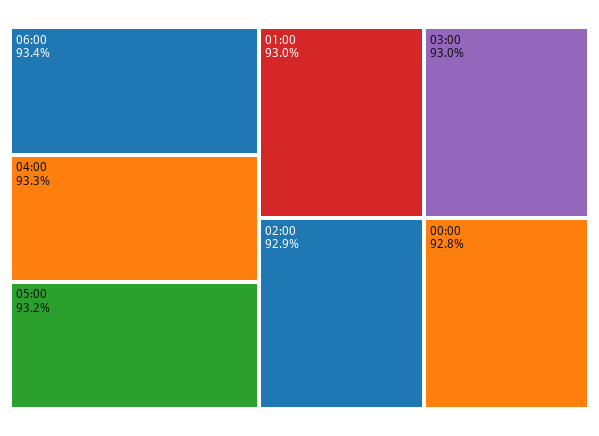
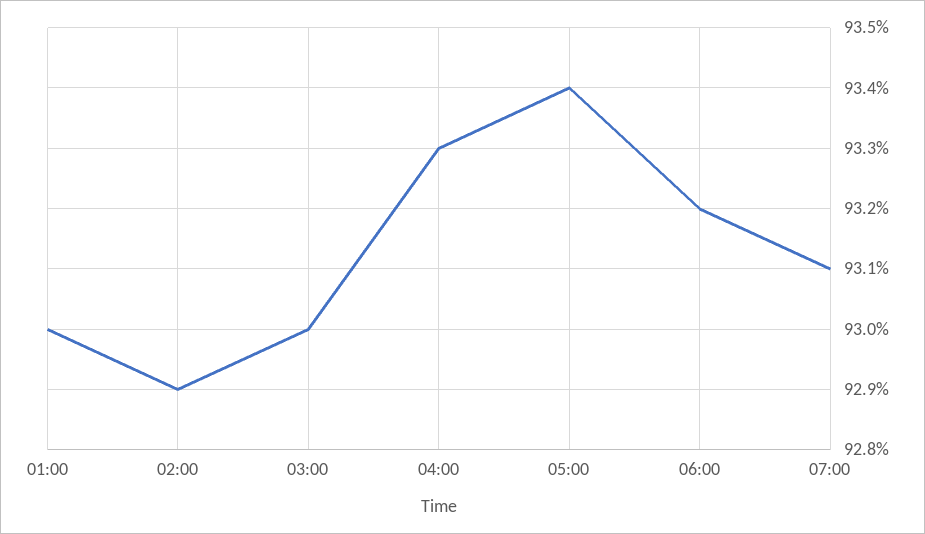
06:00: 93.4 -> 93.2
05:00: 93.2 -> 93.4
00:00: 92.8 -> none
07:00: none -> 93.1

